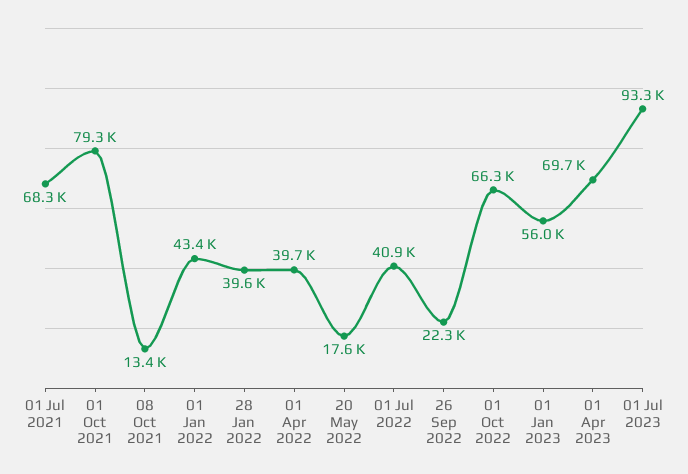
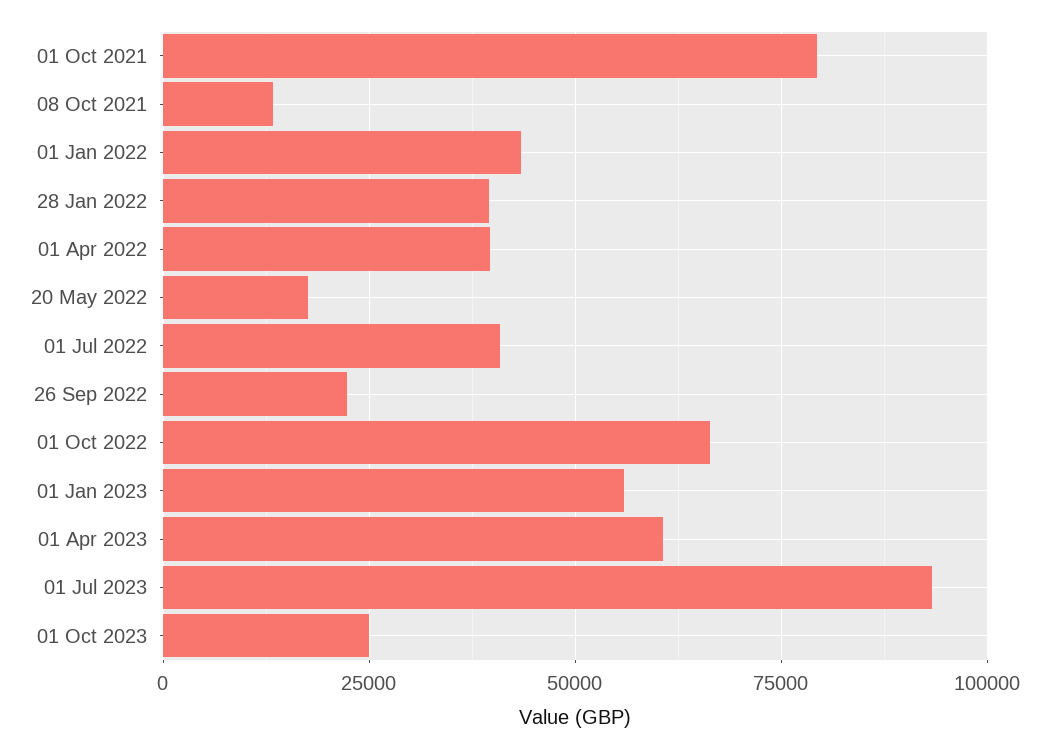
01 Jul 2021: 68300 -> none
01 Apr 2023: 69700 -> 60000
01 Oct 2023: none -> 25000

